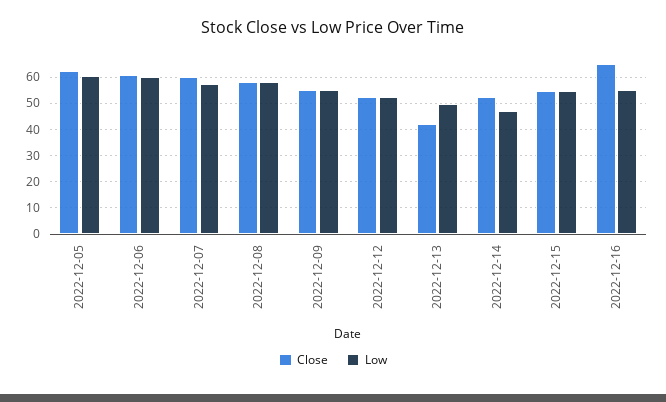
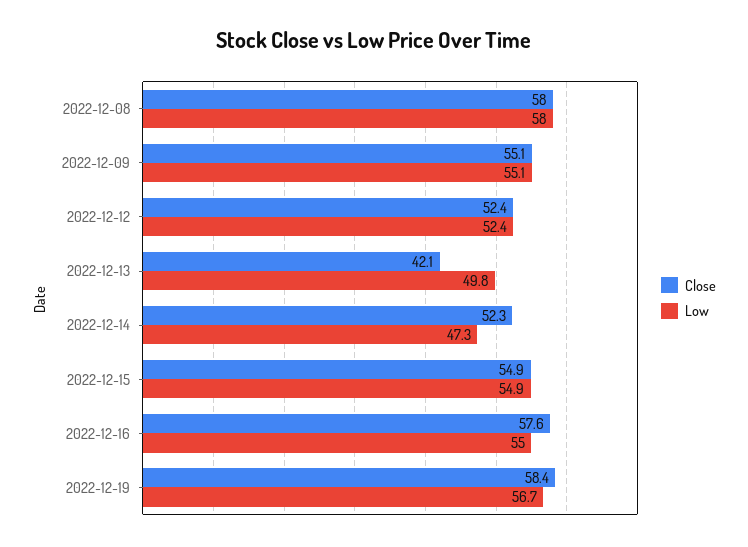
Close, 2022-12-05: 62.5 -> none
Low, 2022-12-05: 60 -> none
Close, 2022-12-06: 60 -> none
Low, 2022-12-06: 60 -> none
Close, 2022-12-07: 60 -> none
Low, 2022-12-07: 57.5 -> none
Close, 2022-12-16: 65 -> 57.6
Close, 2022-12-19: none -> 58.4
Low, 2022-12-19: none -> 56.7

